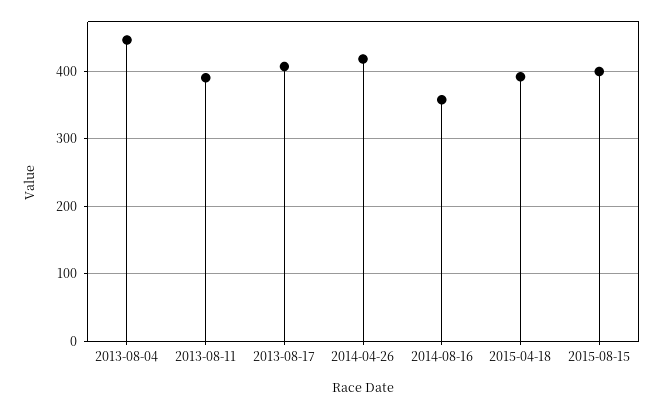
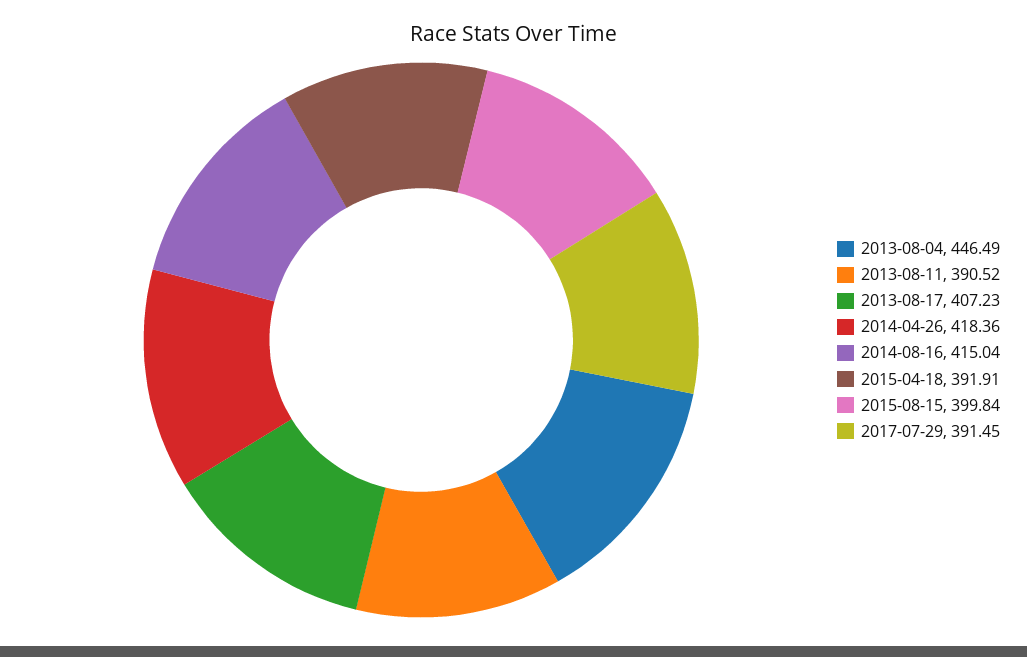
2014-08-16: 360 -> 415.04
2017-07-29: none -> 391.45

